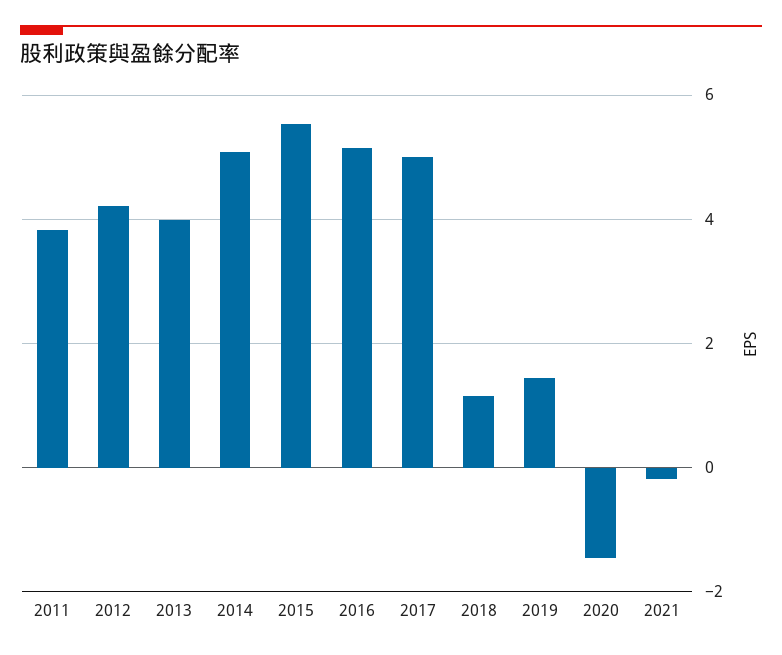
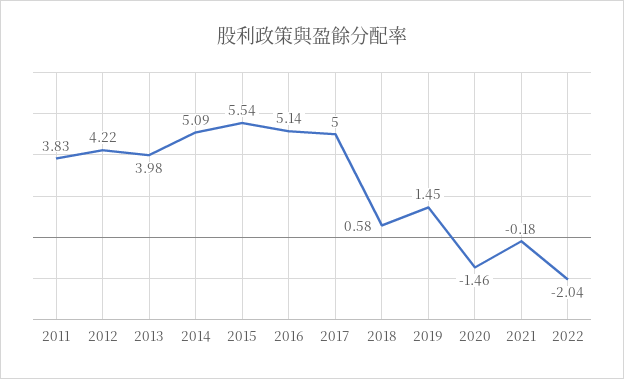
2018: 1.2 -> 0.58
2022: none -> -2.04

